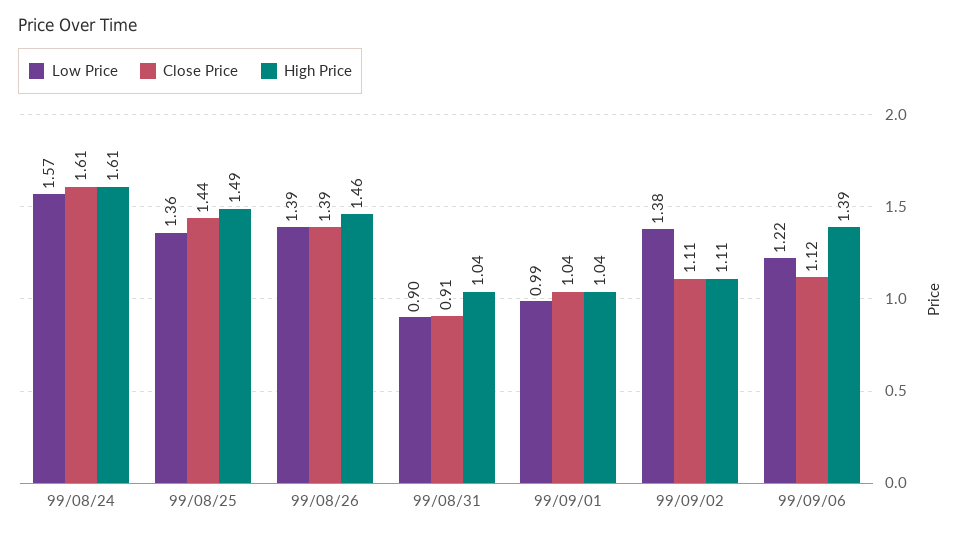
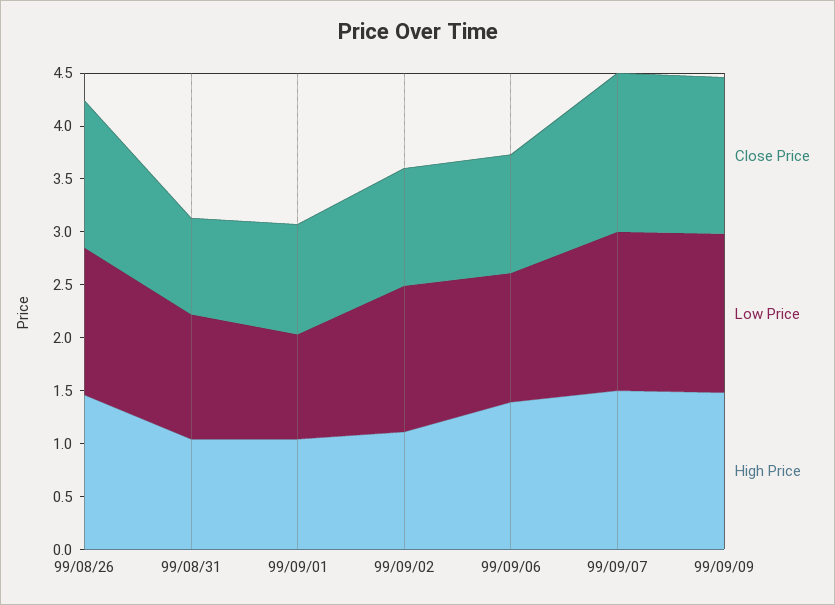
Low Price, 99/08/24: 1.57 -> none
Close Price, 99/08/24: 1.61 -> none
High Price, 99/08/24: 1.61 -> none
Low Price, 99/08/25: 1.36 -> none
Close Price, 99/08/25: 1.44 -> none
High Price, 99/08/25: 1.49 -> none
Low Price, 99/08/31: 0.9 -> 1.2
Close Price, 99/09/07: none -> 1.5
Low Price, 99/09/07: none -> 1.5
High Price, 99/09/07: none -> 1.5
Close Price, 99/09/09: none -> 1.5
Low Price, 99/09/09: none -> 1.5
High Price, 99/09/09: none -> 1.5

